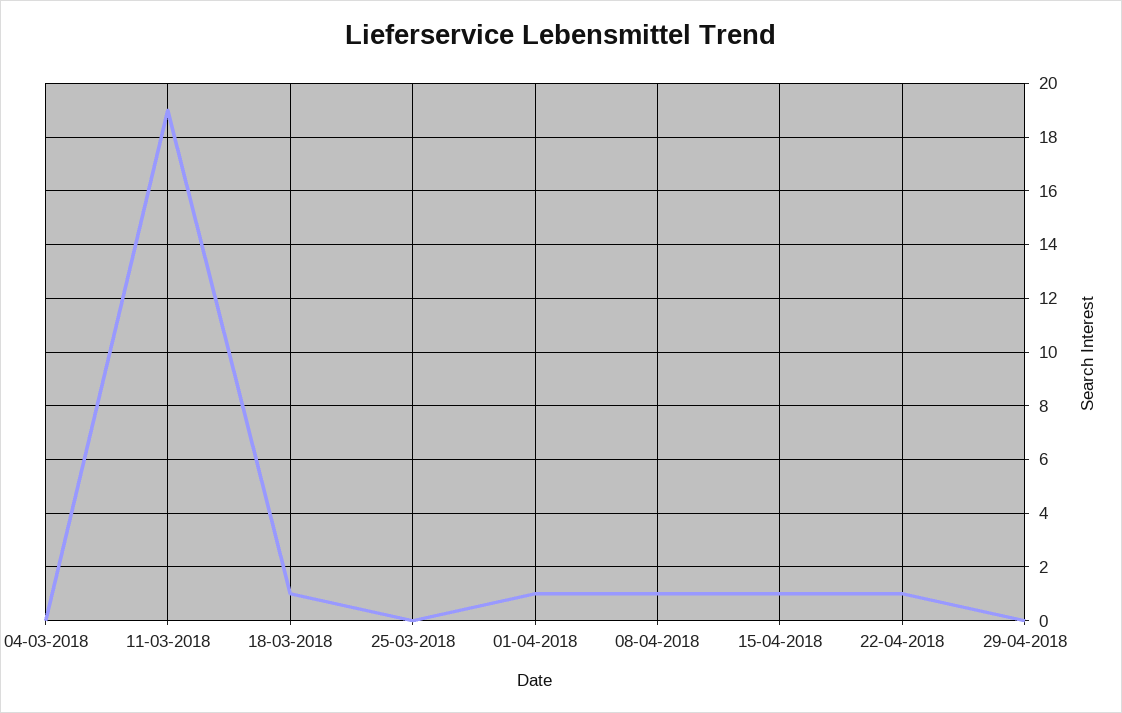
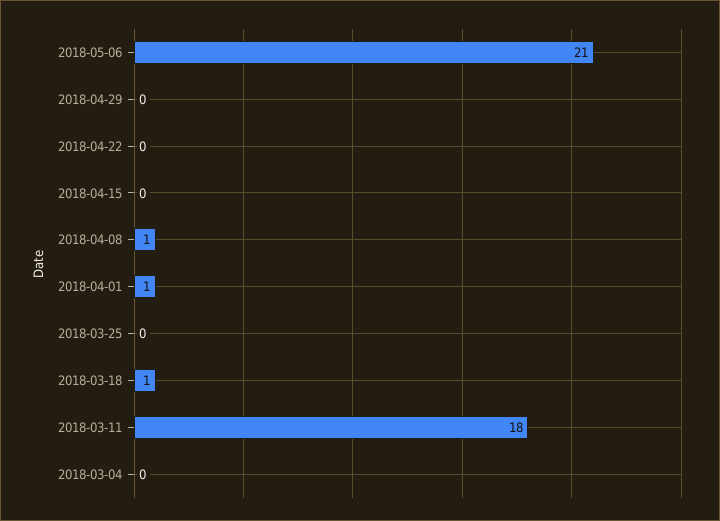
11-03-2018: 19 -> 18
15-04-2018: 1 -> 0
22-04-2018: 1 -> 0
2018-05-06: none -> 21

